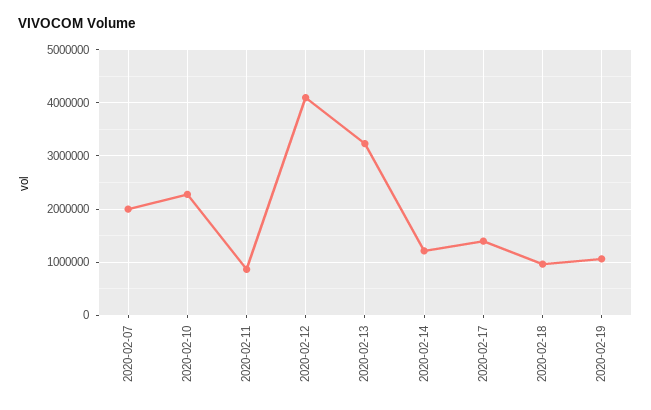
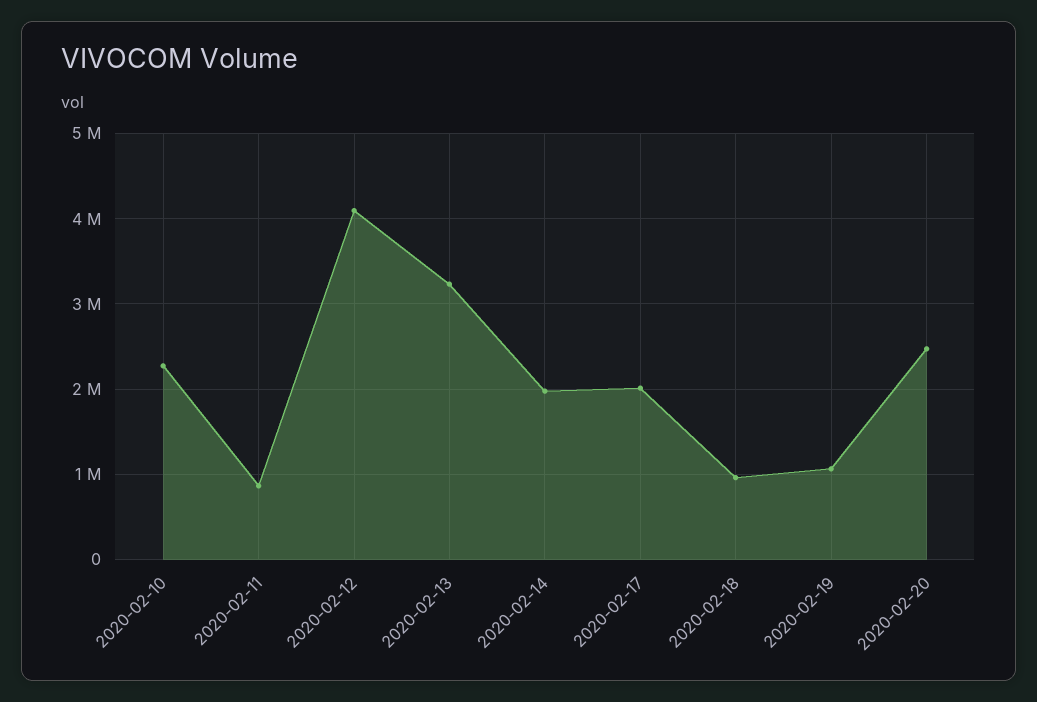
2020-02-07: 2000000 -> none
2020-02-14: 1200000 -> 2000000
2020-02-17: 1400000 -> 2000000
2020-02-20: none -> 2500000

